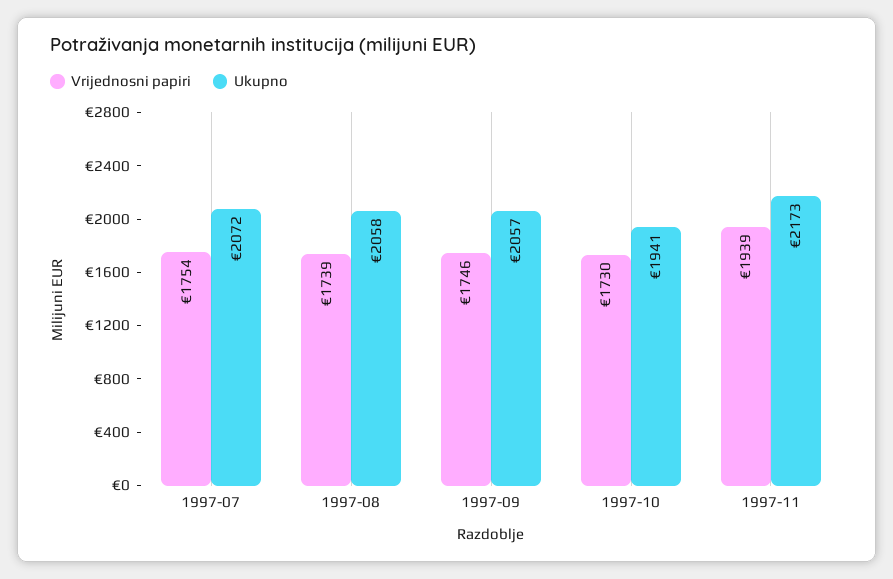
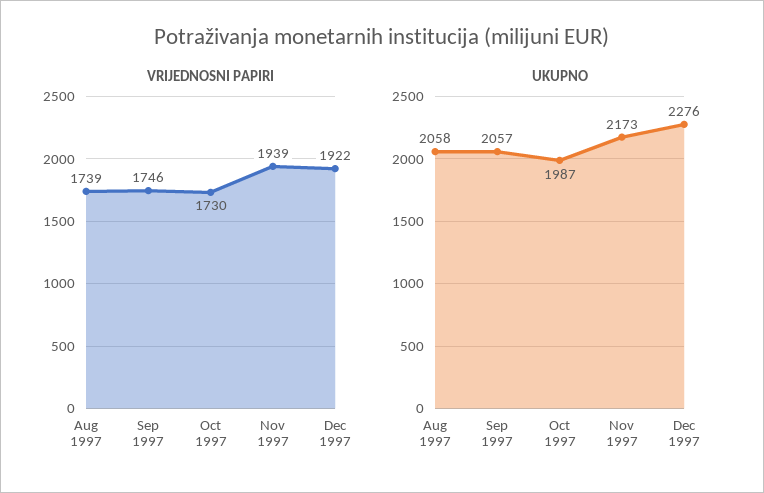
Vrijednosni papiri, 1997-07: 1754 -> none
Ukupno, 1997-07: 2072 -> none
Ukupno, 1997-10: 1941 -> 1987
Vrijednosni papiri, Dec 1997: none -> 1922
Ukupno, Dec 1997: none -> 2276

